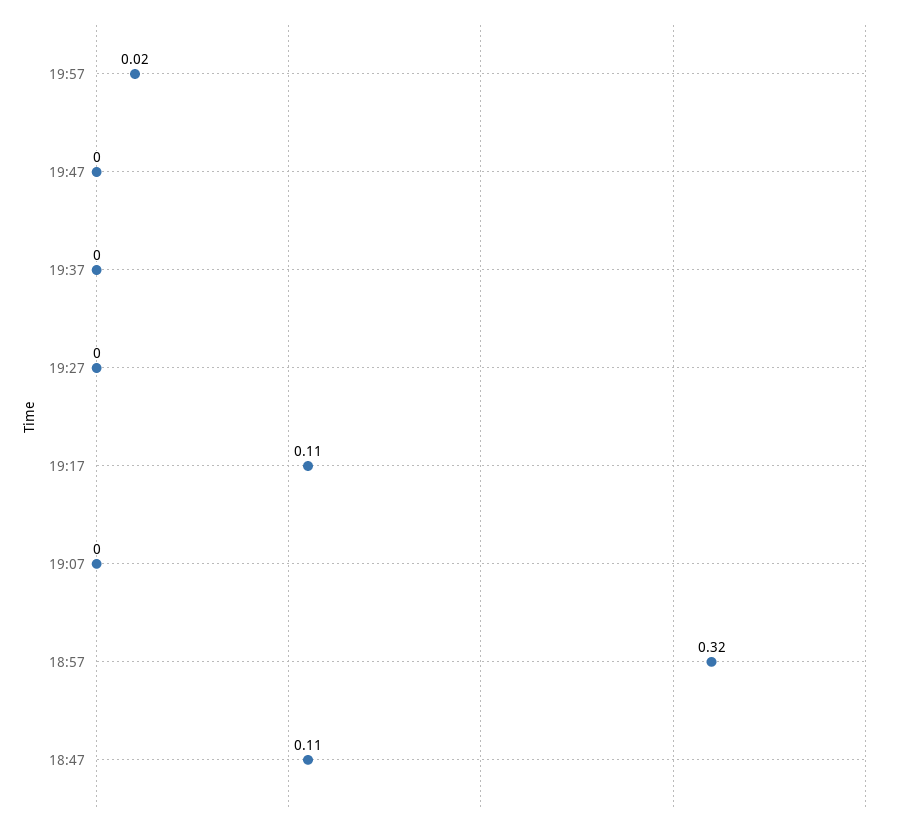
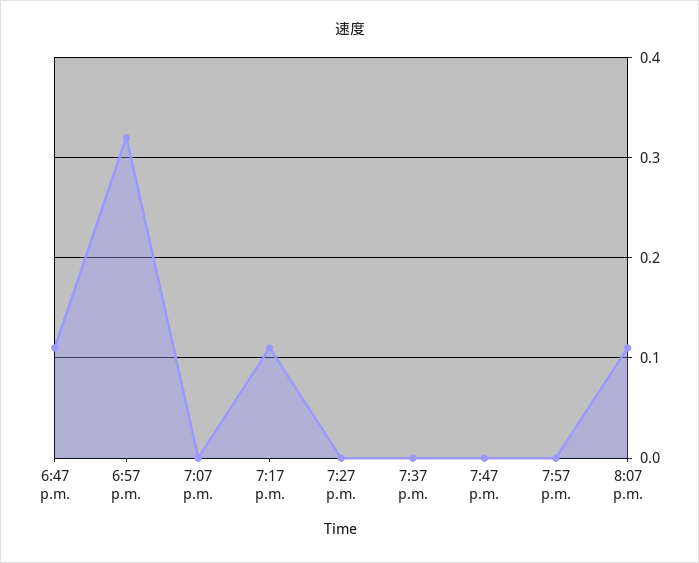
19:57: 0.02 -> 0
8:07 p.m.: none -> 0.11

